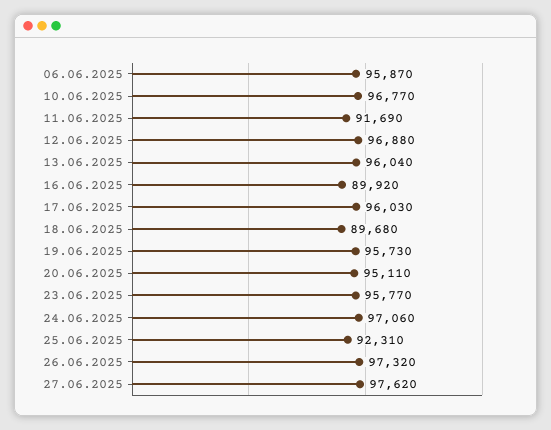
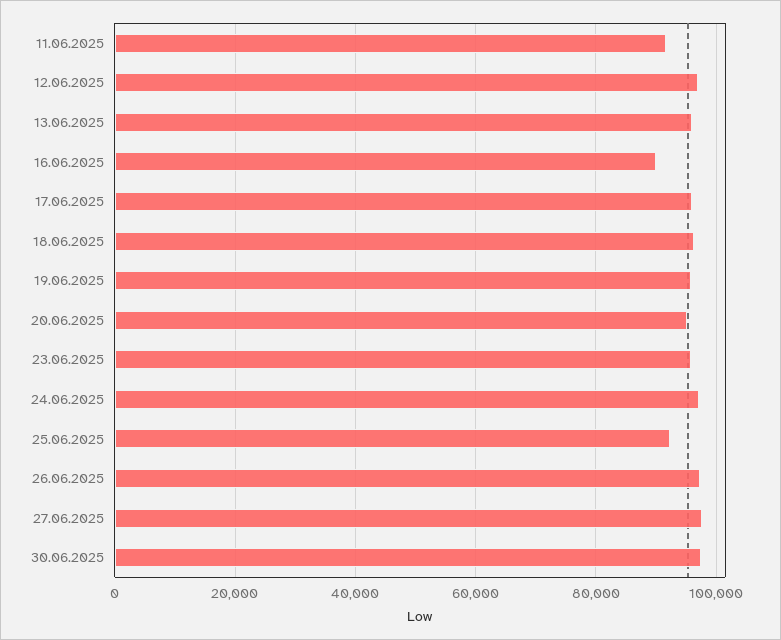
06.06.2025: 95870 -> none
10.06.2025: 96770 -> none
18.06.2025: 89680 -> 96000
30.06.2025: none -> 98000

